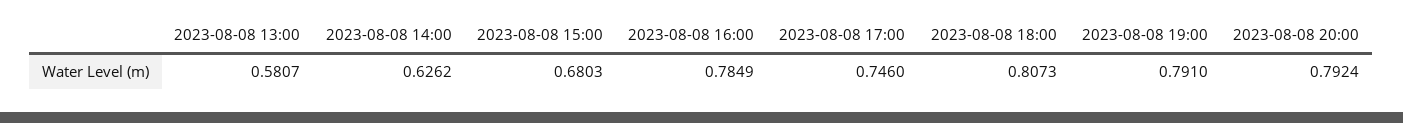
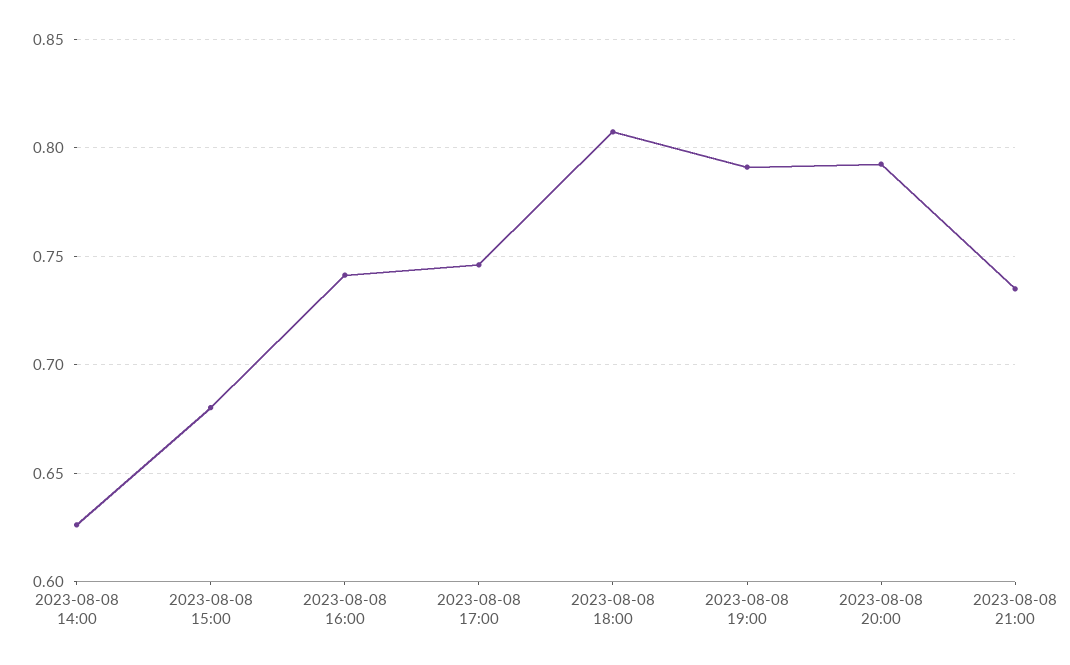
2023-08-08 13:00: 0.5807 -> none
2023-08-08 16:00: 0.7849 -> 0.74
2023-08-08 21:00: none -> 0.735

